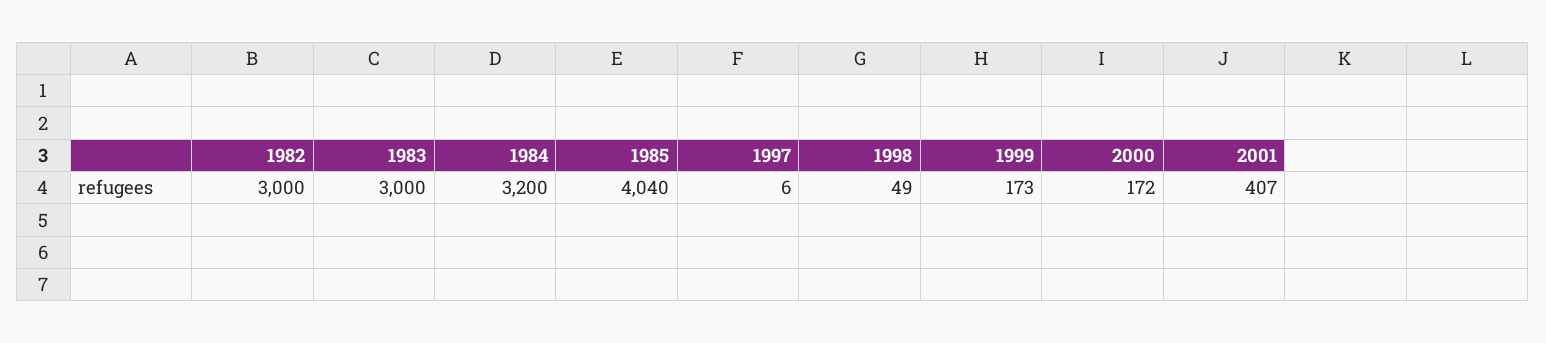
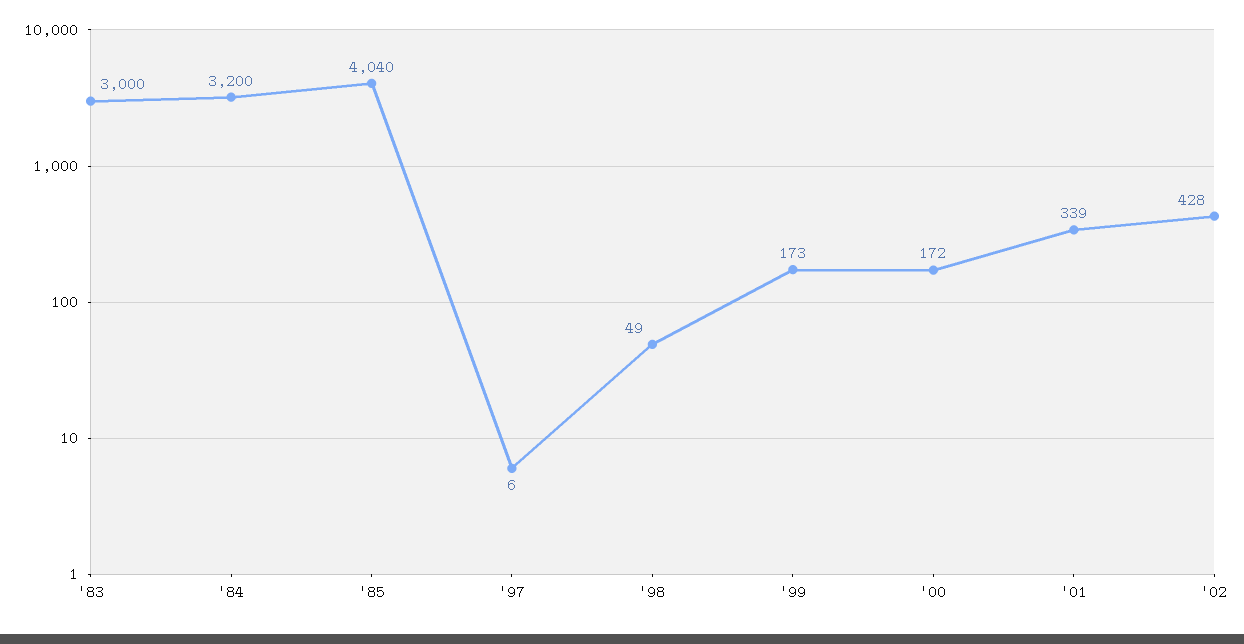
1982: 3000 -> none
2001: 407 -> 339
'02: none -> 428

